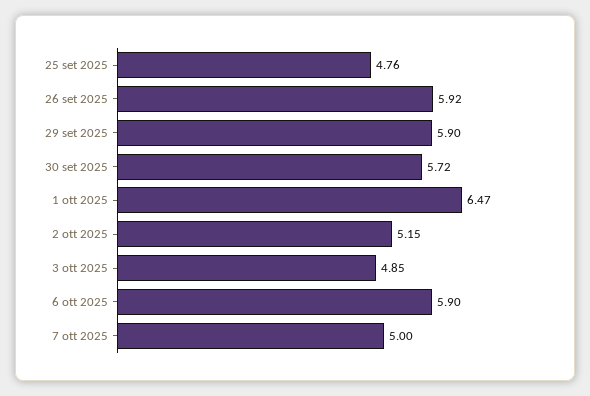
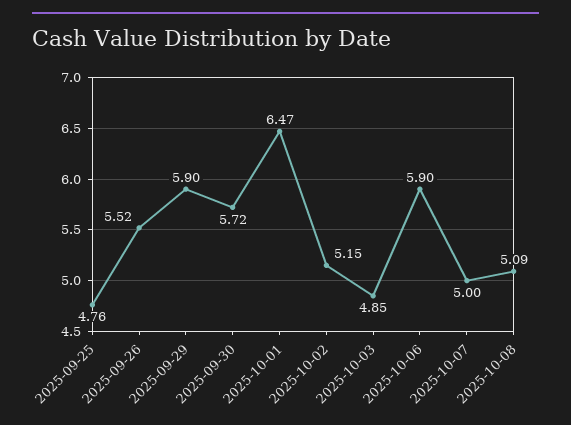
26 set 2025: 5.92 -> 5.52
2025-10-08: none -> 5.09

